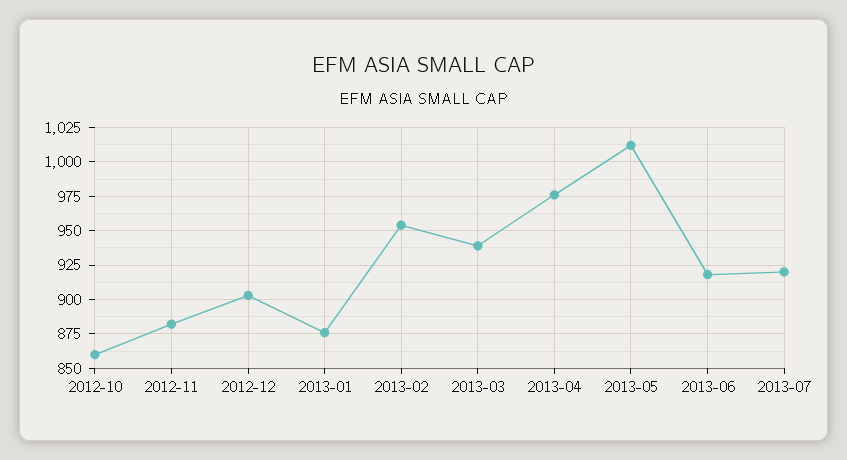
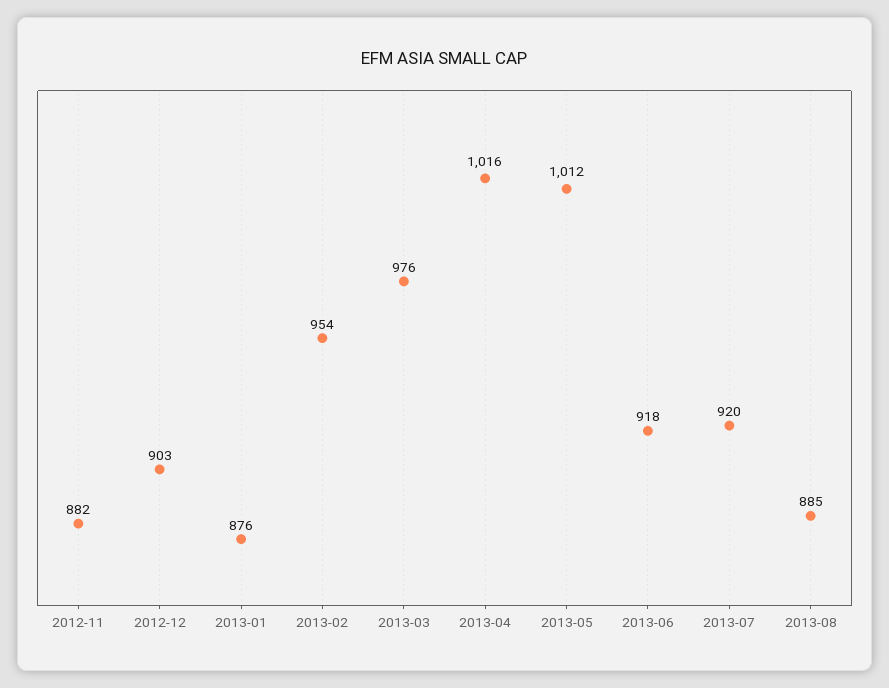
2012-10: 860 -> none
2013-03: 940 -> 976
2013-04: 975 -> 1016
2013-08: none -> 885

